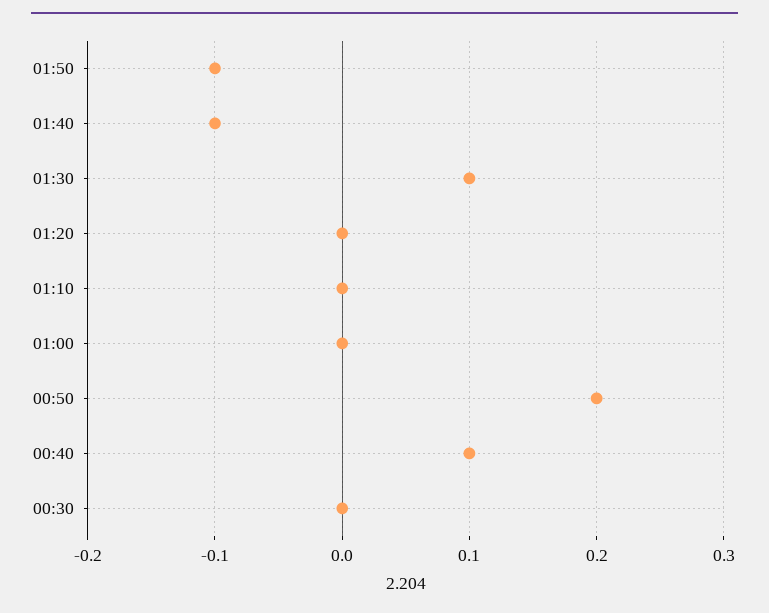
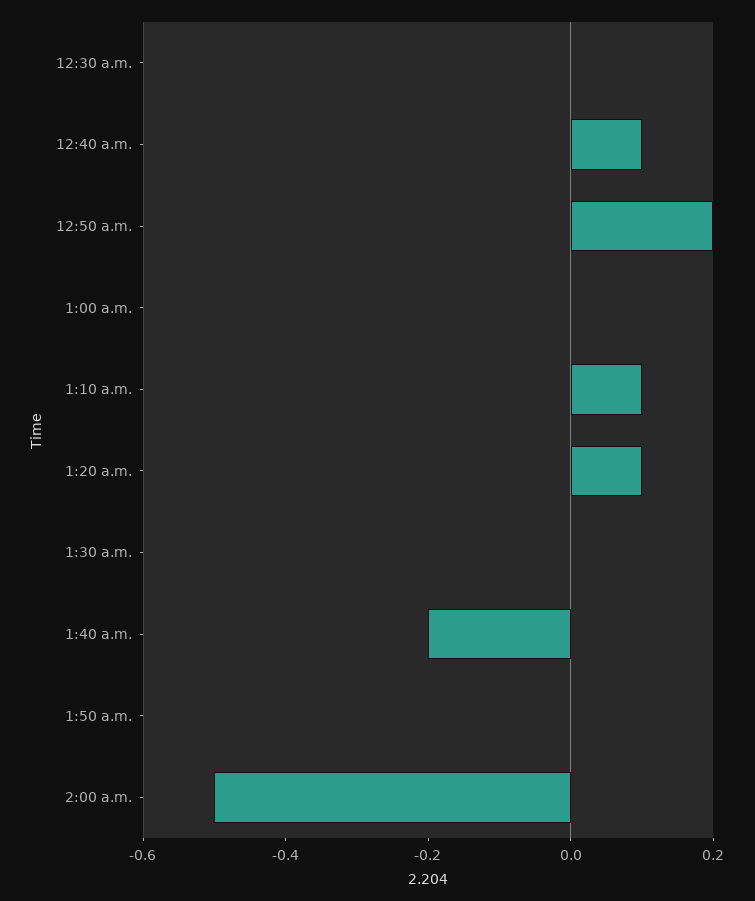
01:50: -0.1 -> 0
01:40: -0.1 -> -0.2
01:30: 0.1 -> 0
01:20: 0 -> 0.1
01:10: 0 -> 0.1
2:00 a.m.: none -> -0.5

